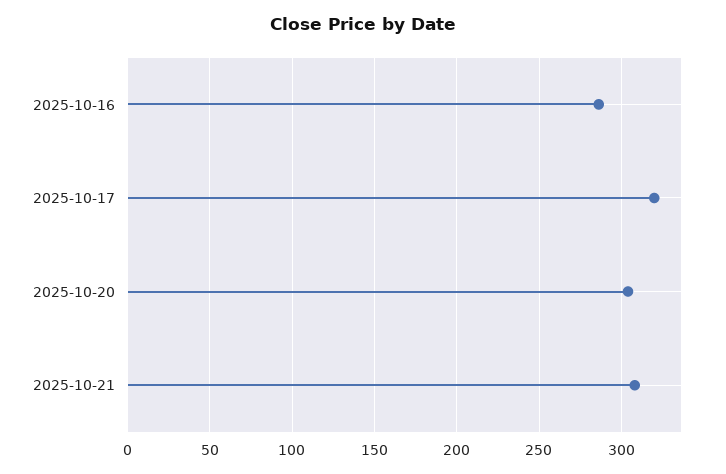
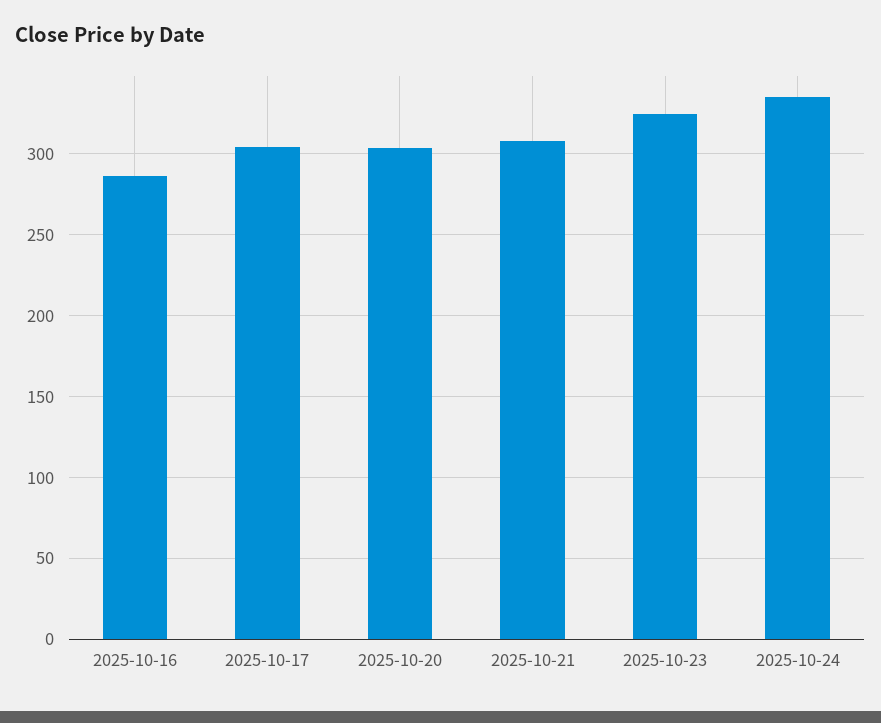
2025-10-17: 320 -> 305
2025-10-23: none -> 325
2025-10-24: none -> 335

